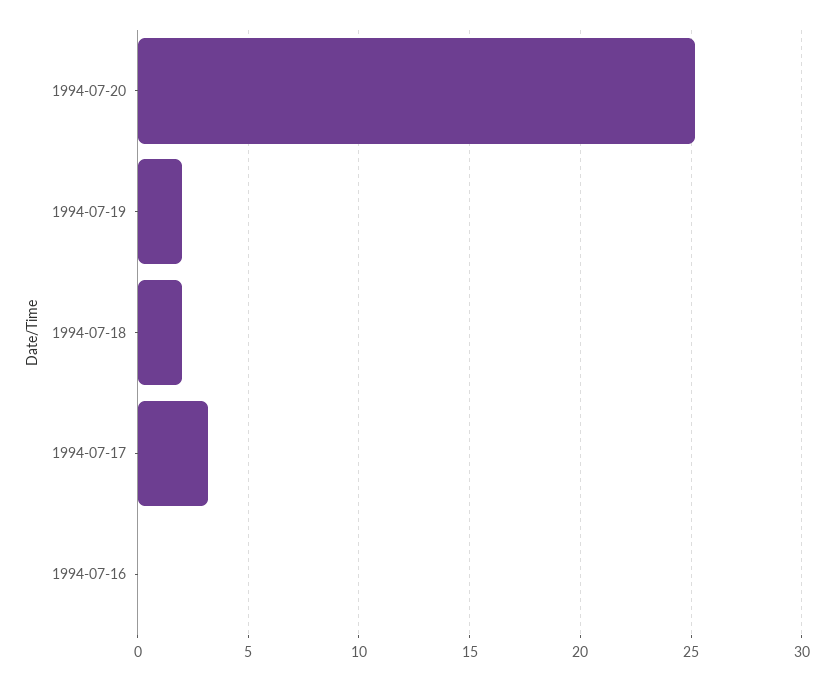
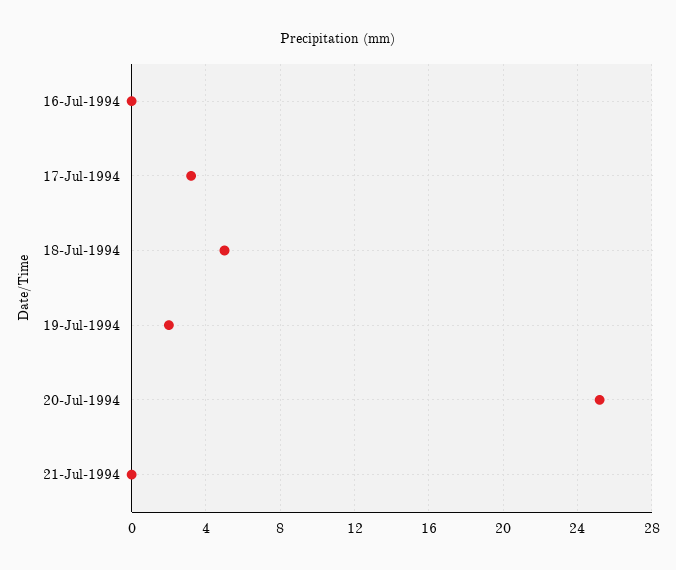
1994-07-18: 2 -> 5
21-Jul-1994: none -> 0

